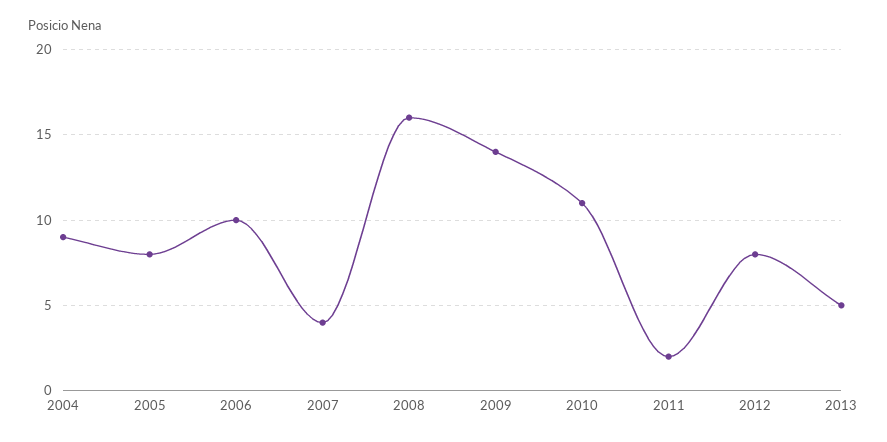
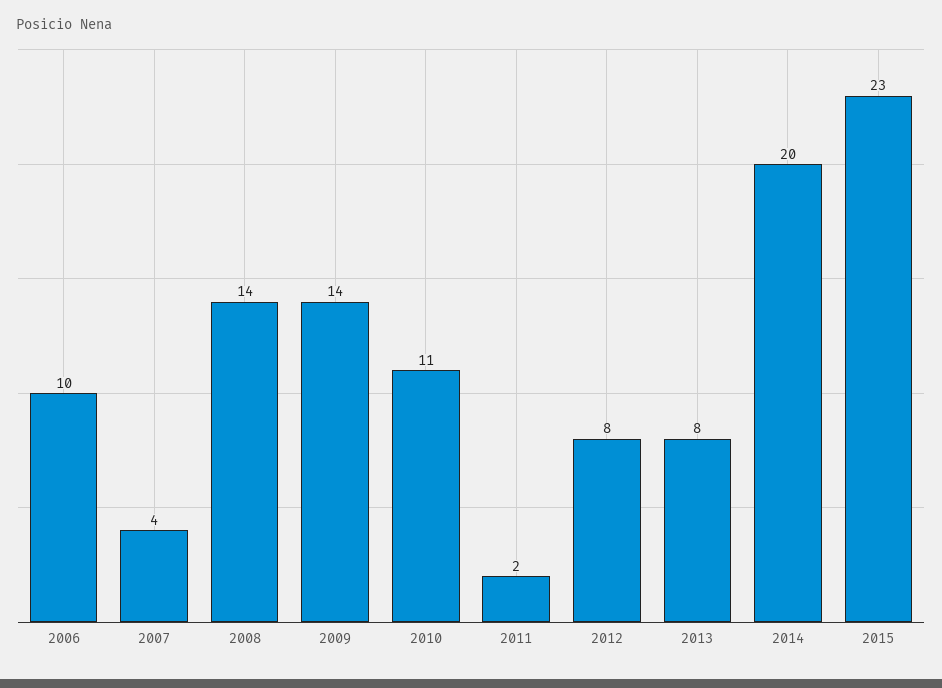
2004: 9 -> none
2005: 8 -> none
2008: 16 -> 14
2013: 5 -> 8
2014: none -> 20
2015: none -> 23

